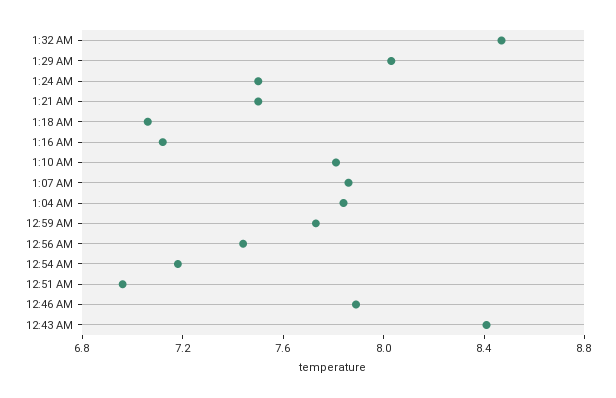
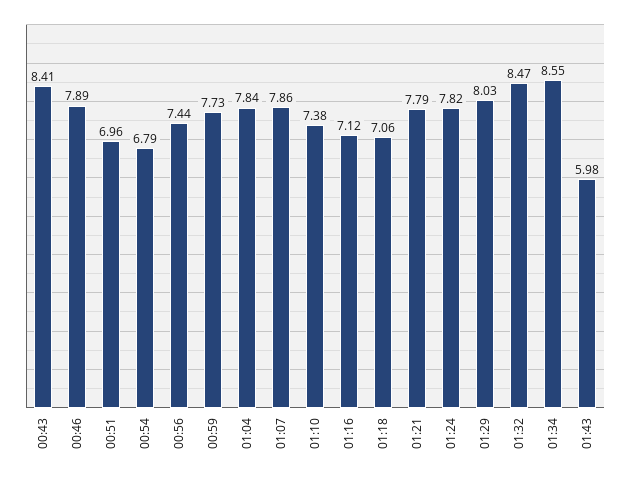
1:24 AM: 7.5 -> 7.82
1:21 AM: 7.5 -> 7.79
1:10 AM: 7.8 -> 7.38
12:54 AM: 7.2 -> 6.79
01:34: none -> 8.55
01:43: none -> 5.98

